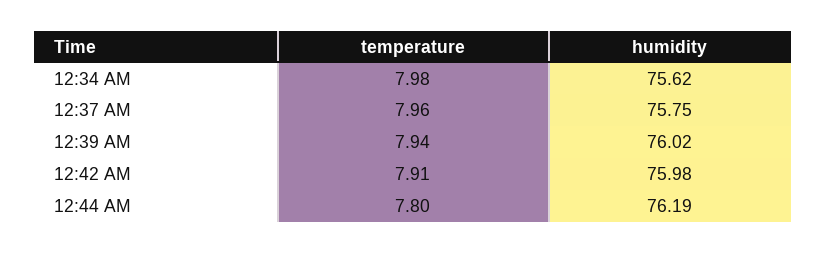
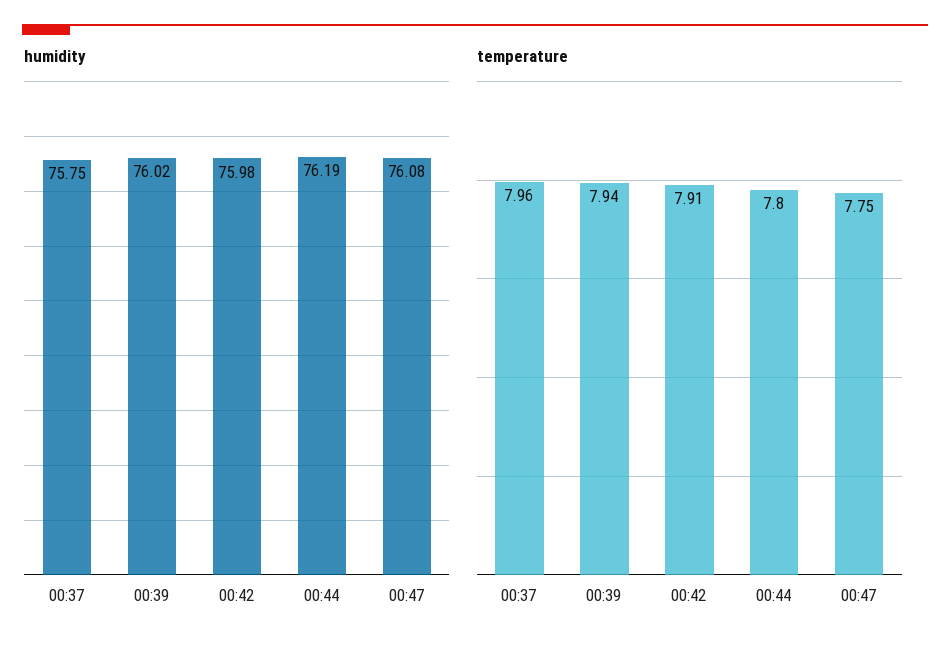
temperature, 12:34 AM: 7.98 -> none
humidity, 12:34 AM: 75.62 -> none
humidity, 00:47: none -> 76.08
temperature, 00:47: none -> 7.75

